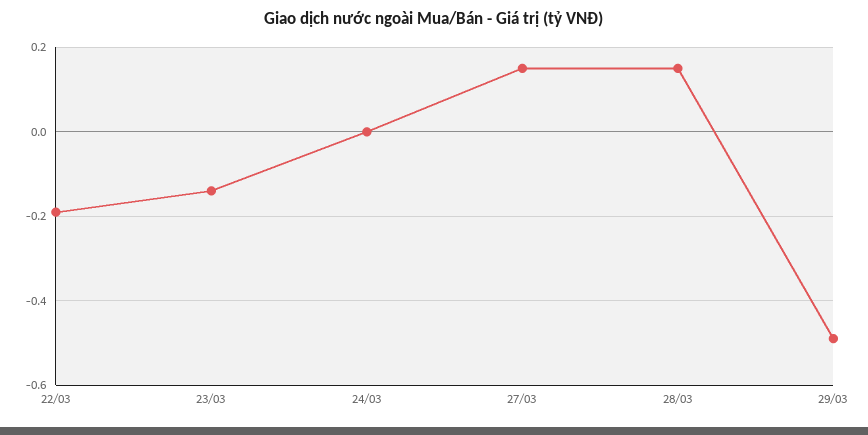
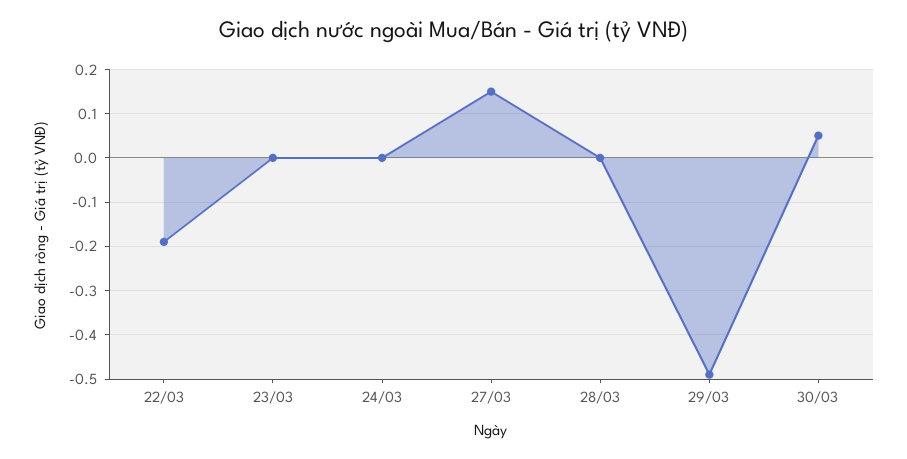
23/03: -0.15 -> 0
28/03: 0.15 -> 0
30/03: none -> 0.05

